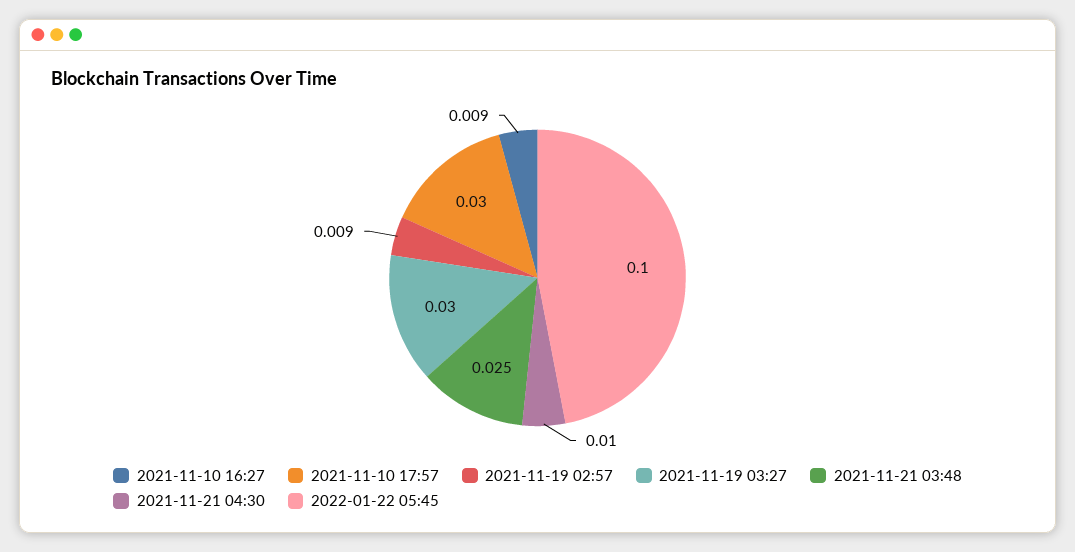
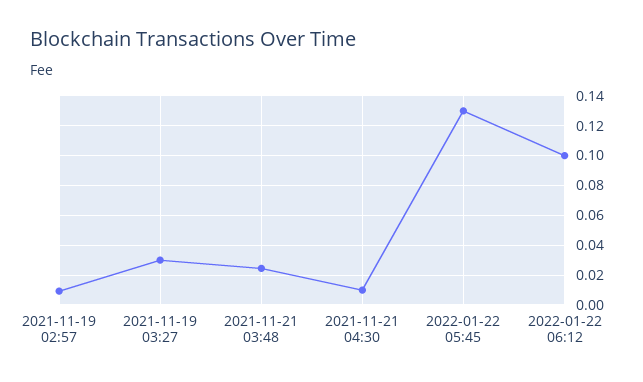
2021-11-10 16:27: 0.009 -> none
2021-11-10 17:57: 0.03 -> none
2022-01-22 05:45: 0.1 -> 0.13
2022-01-22 06:12: none -> 0.1

